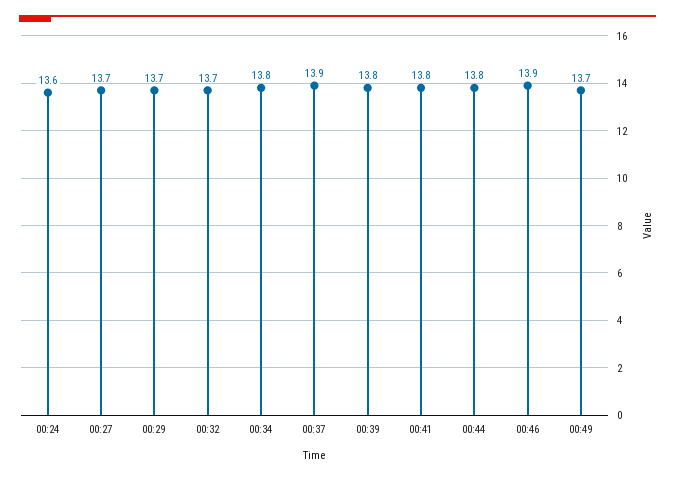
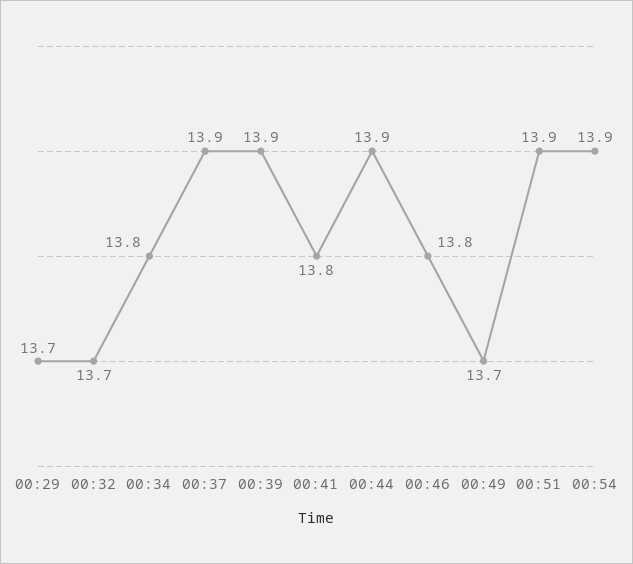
00:24: 13.6 -> none
00:27: 13.7 -> none
00:39: 13.8 -> 13.9
00:44: 13.8 -> 13.9
00:46: 13.9 -> 13.8
00:51: none -> 13.9
00:54: none -> 13.9

